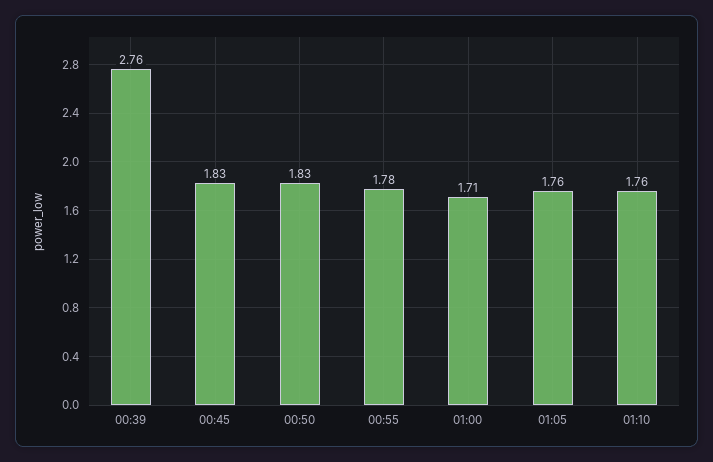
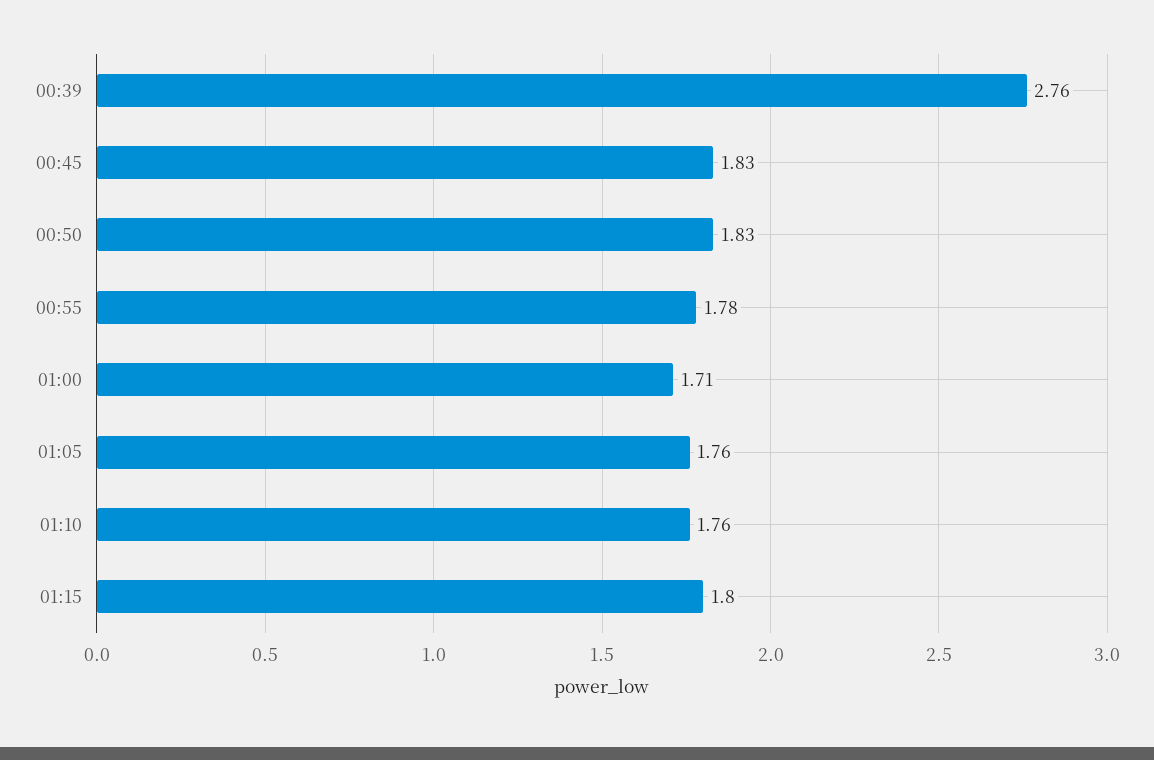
01:15: none -> 1.8

